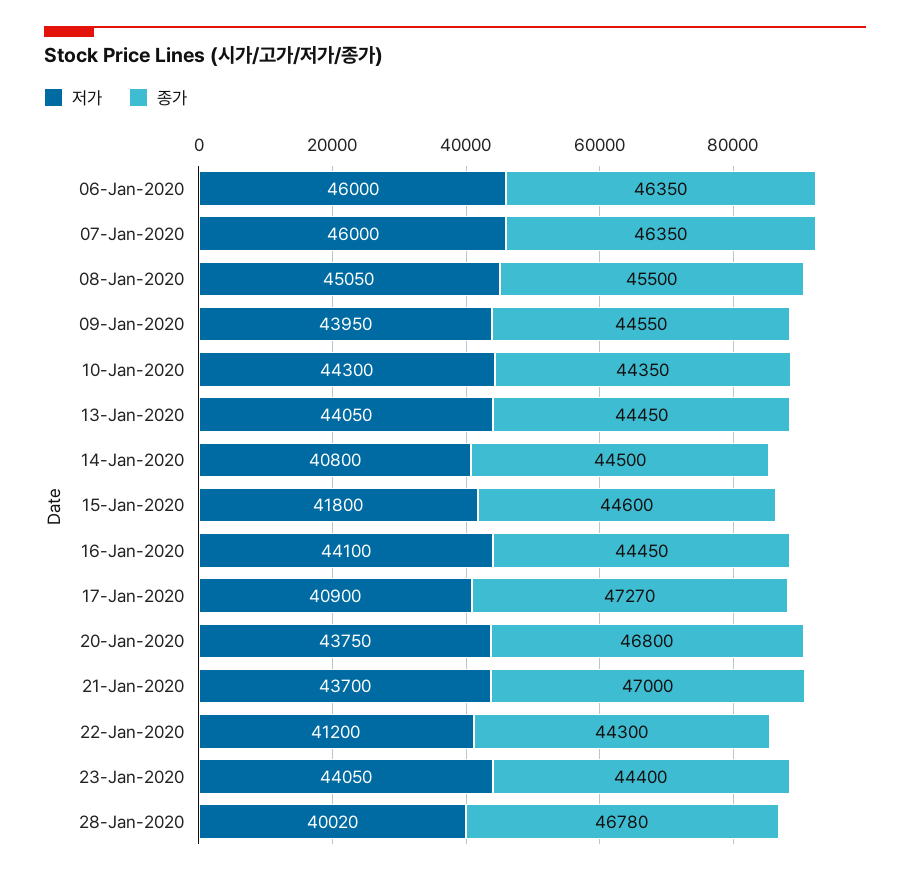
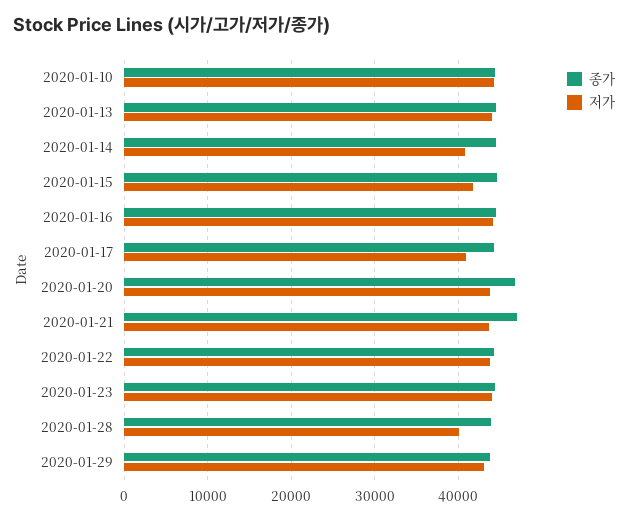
저가, 06-Jan-2020: 46000 -> none
종가, 06-Jan-2020: 46350 -> none
저가, 07-Jan-2020: 46000 -> none
종가, 07-Jan-2020: 46350 -> none
저가, 08-Jan-2020: 45050 -> none
종가, 08-Jan-2020: 45500 -> none
저가, 09-Jan-2020: 43950 -> none
종가, 09-Jan-2020: 44550 -> none
종가, 17-Jan-2020: 47270 -> 44000
저가, 22-Jan-2020: 41200 -> 44000
종가, 28-Jan-2020: 46780 -> 44000
종가, 2020-01-29: none -> 44000
저가, 2020-01-29: none -> 43000

